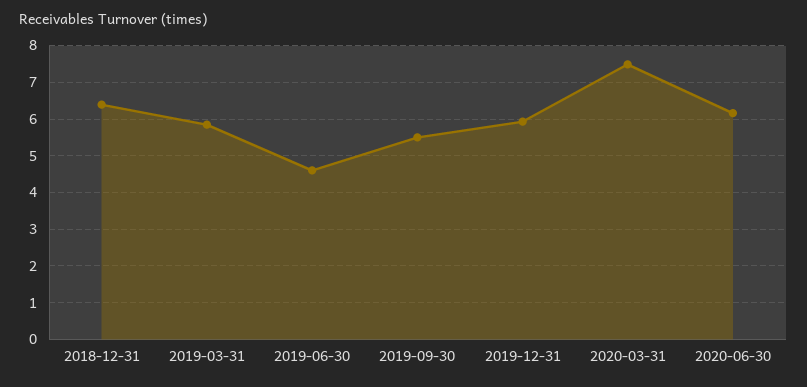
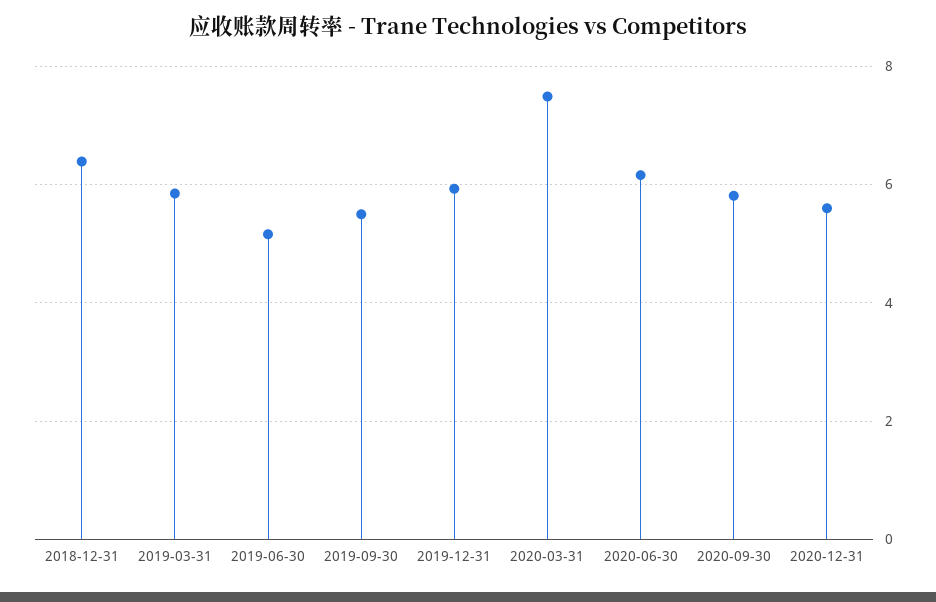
2019-06-30: 4.6 -> 5.2
2020-09-30: none -> 5.8
2020-12-31: none -> 5.6

